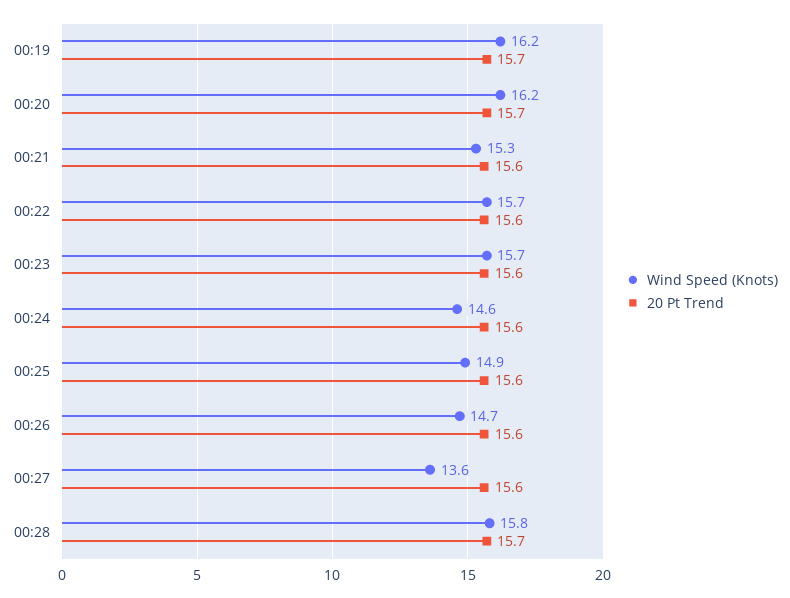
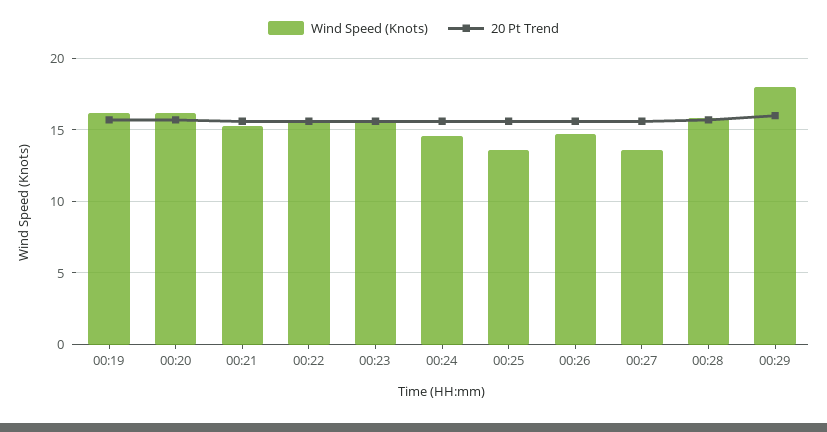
Wind Speed (Knots), 00:25: 14.9 -> 13.5
Wind Speed (Knots), 00:29: none -> 18
20 Pt Trend, 00:29: none -> 16

